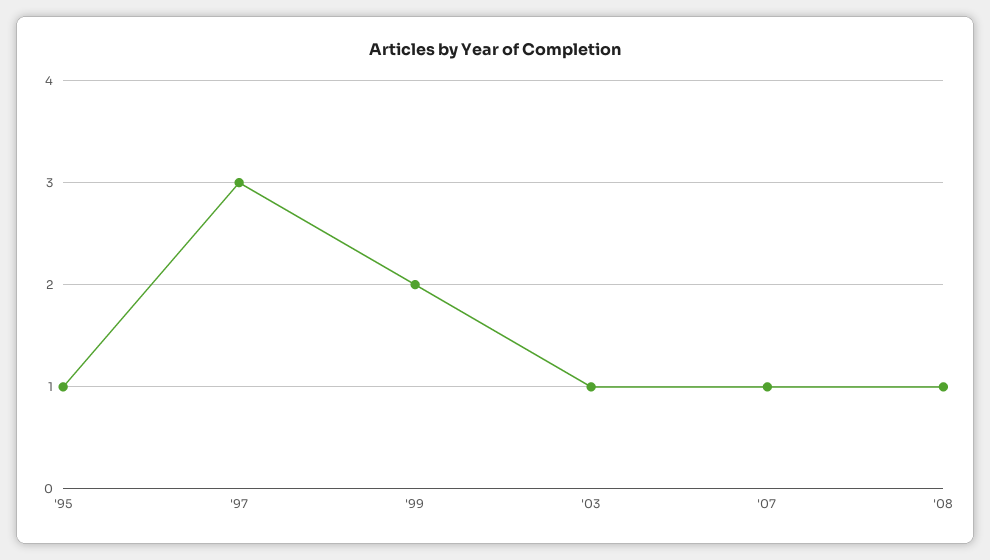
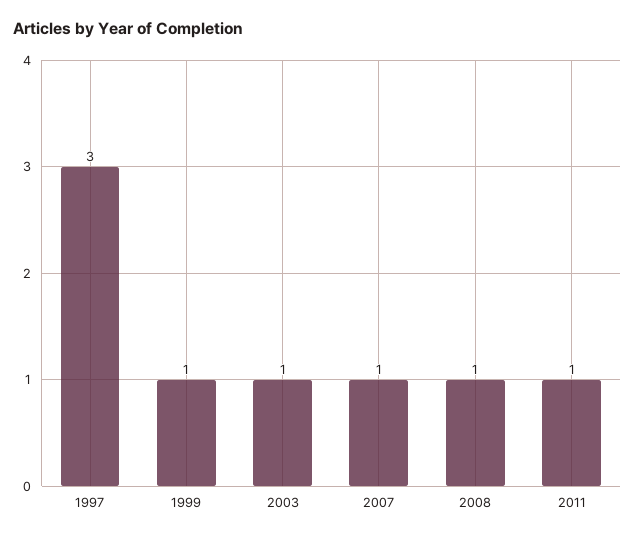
'95: 1 -> none
'99: 2 -> 1
2011: none -> 1

